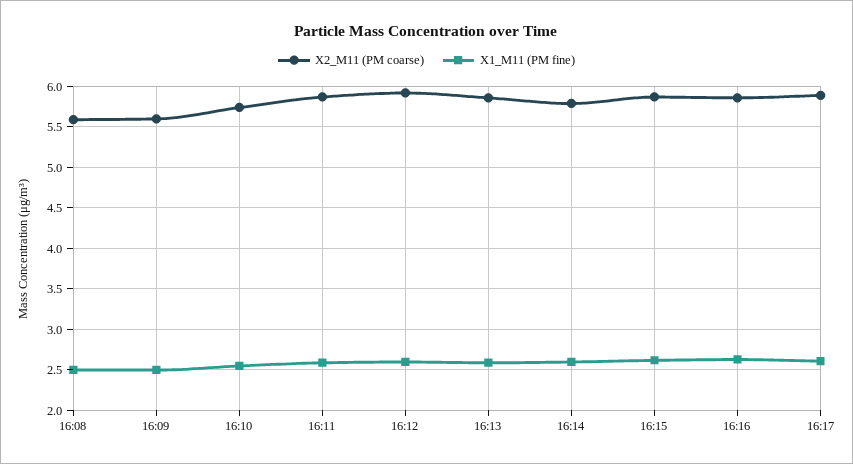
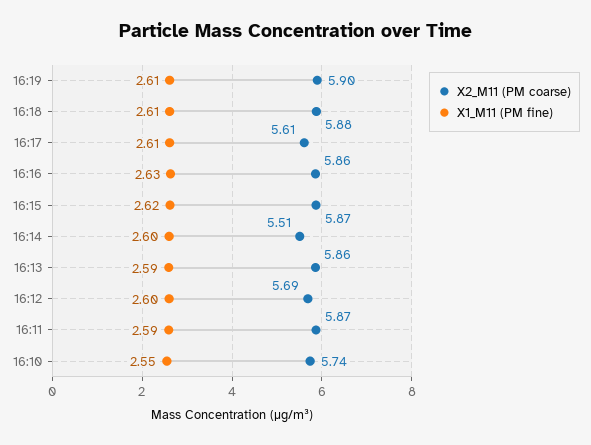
X2_M11 (PM coarse), 16:08: 5.6 -> none
X1_M11 (PM fine), 16:08: 2.5 -> none
X2_M11 (PM coarse), 16:09: 5.6 -> none
X1_M11 (PM fine), 16:09: 2.5 -> none
X2_M11 (PM coarse), 16:12: 5.9 -> 5.69
X2_M11 (PM coarse), 16:14: 5.8 -> 5.51
X2_M11 (PM coarse), 16:17: 5.9 -> 5.61
X2_M11 (PM coarse), 16:19: none -> 5.9
X1_M11 (PM fine), 16:19: none -> 2.61
X2_M11 (PM coarse), 16:18: none -> 5.88
X1_M11 (PM fine), 16:18: none -> 2.61

